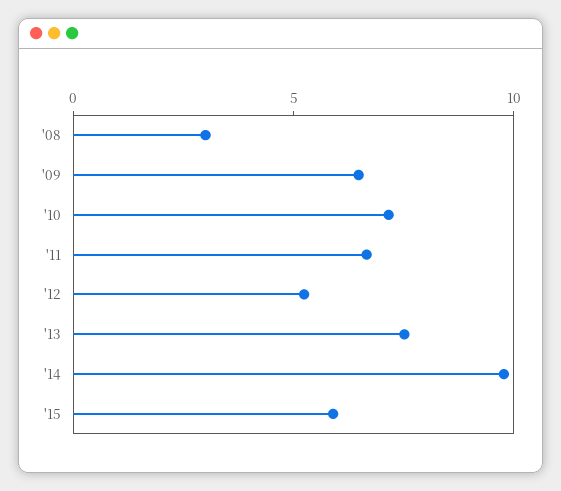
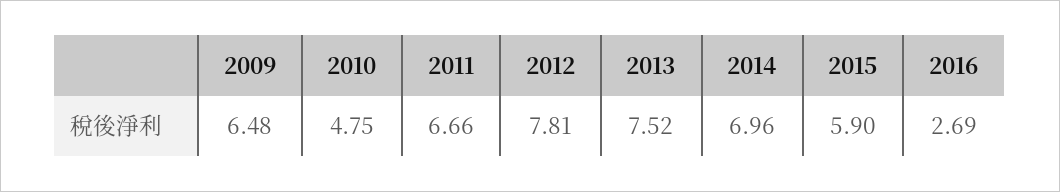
'08: 3 -> none
'10: 7 -> 4.75
'12: 5 -> 7.81
'14: 10 -> 6.96
2016: none -> 2.69

